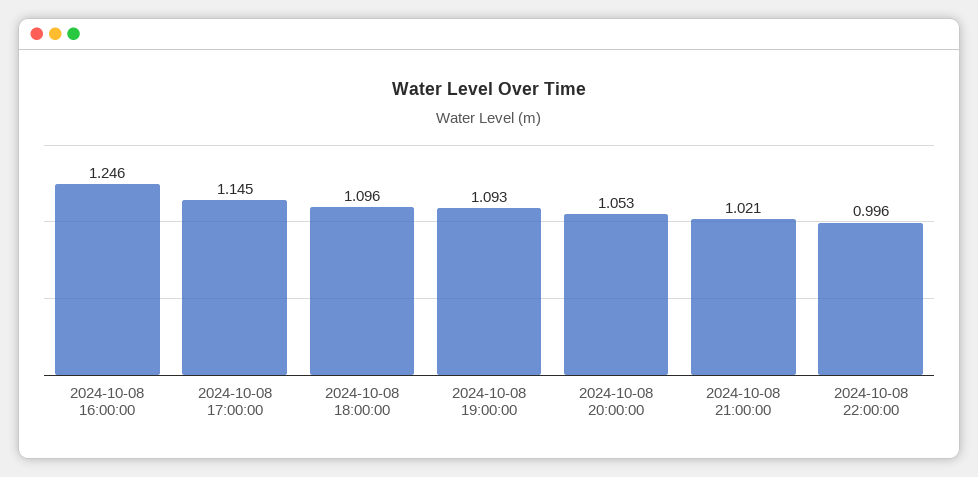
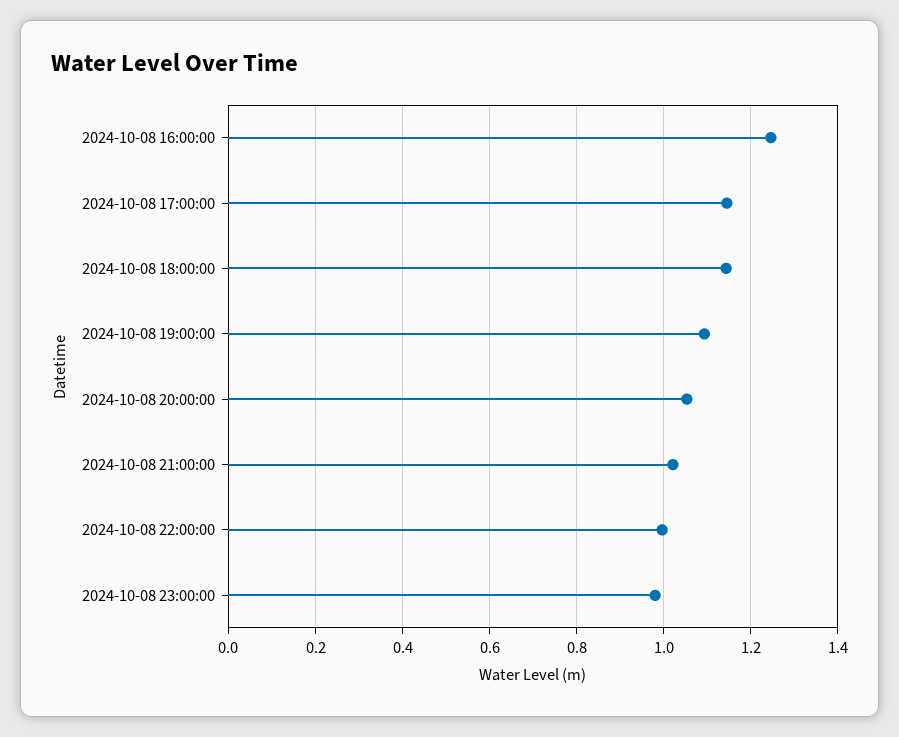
2024-10-08 18:00:00: 1.096 -> 1.14
2024-10-08 23:00:00: none -> 0.98

